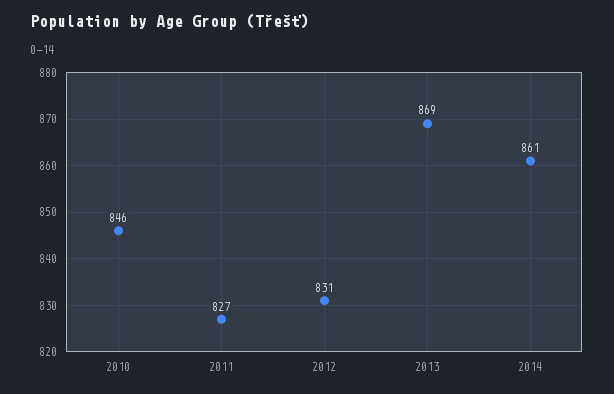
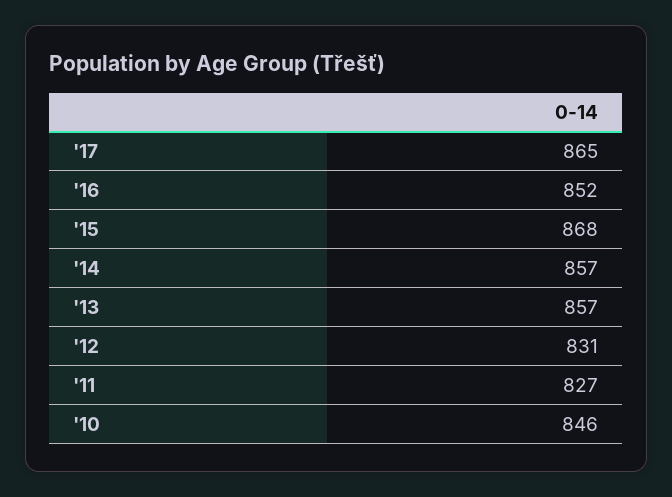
2013: 869 -> 857
2014: 861 -> 857
'17: none -> 865
'16: none -> 852
'15: none -> 868

